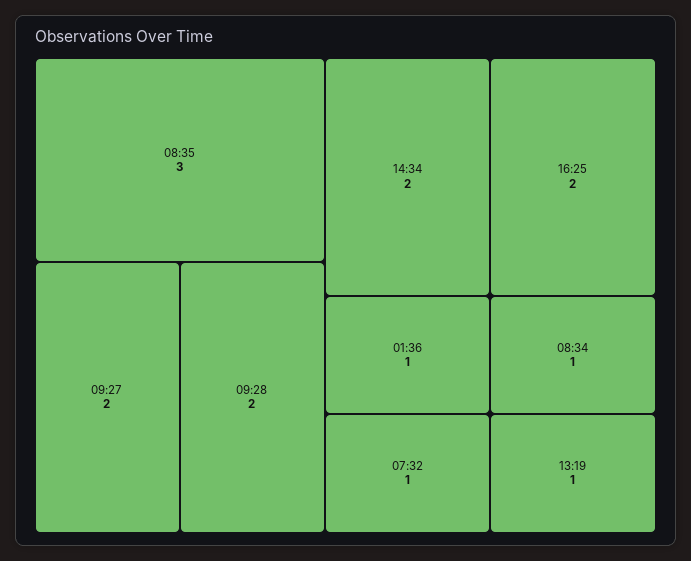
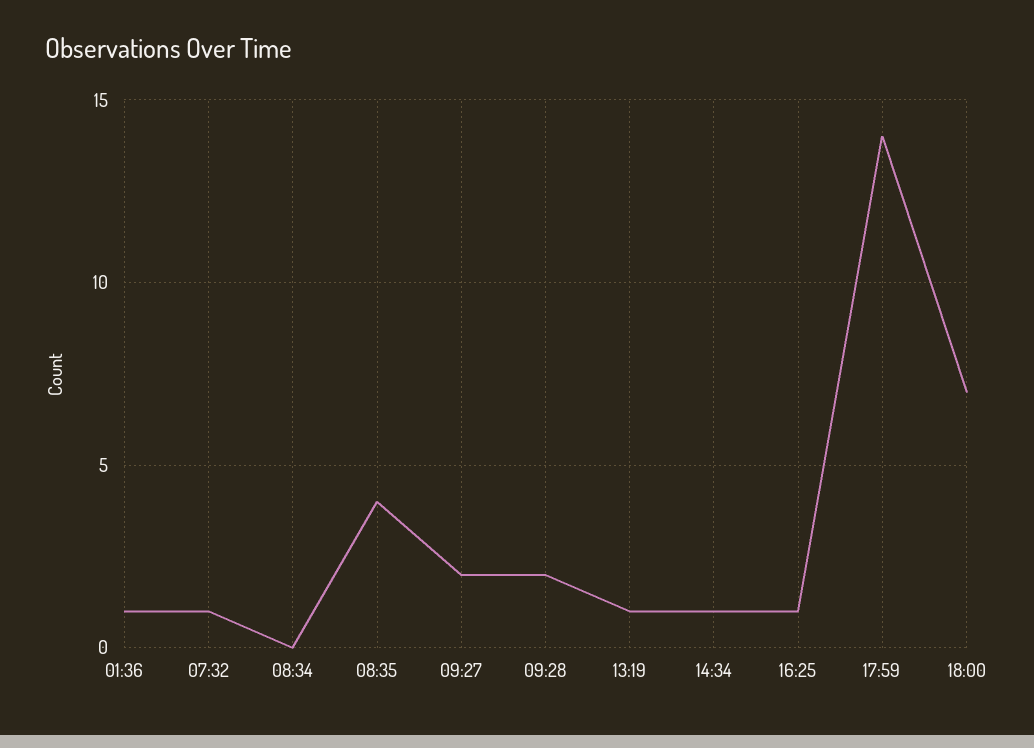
08:35: 3 -> 4
14:34: 2 -> 1
16:25: 2 -> 1
08:34: 1 -> 0
17:59: none -> 14
18:00: none -> 7

